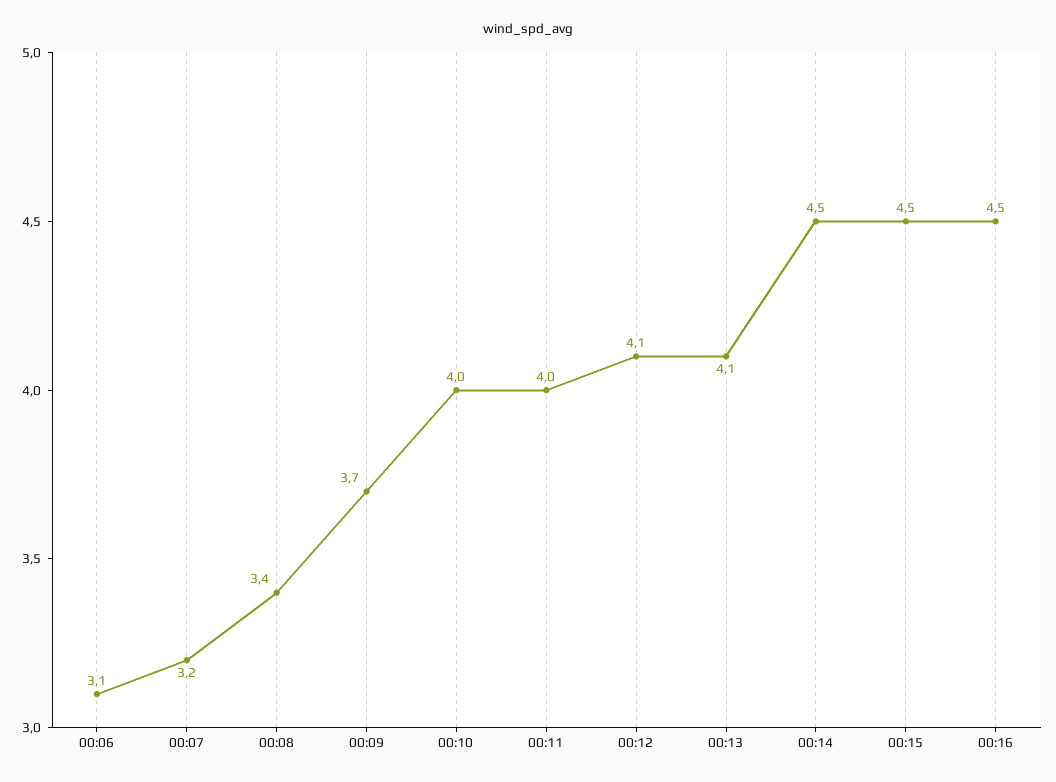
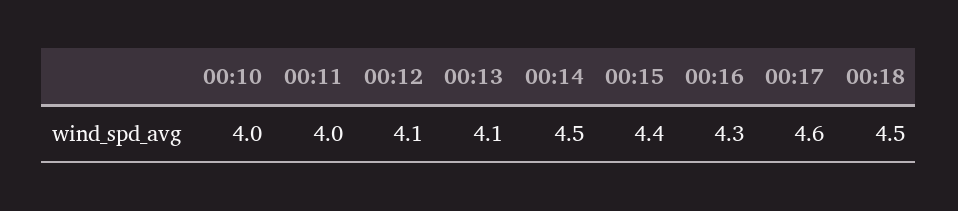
00:06: 3.1 -> none
00:07: 3.2 -> none
00:08: 3.4 -> none
00:09: 3.7 -> none
00:15: 4.5 -> 4.4
00:16: 4.5 -> 4.3
00:17: none -> 4.6
00:18: none -> 4.5

